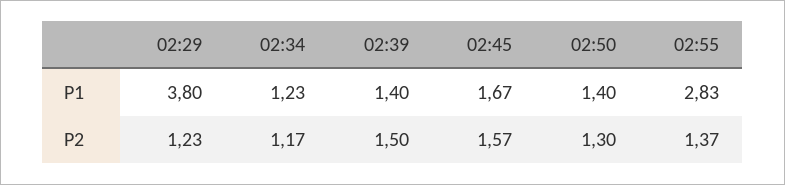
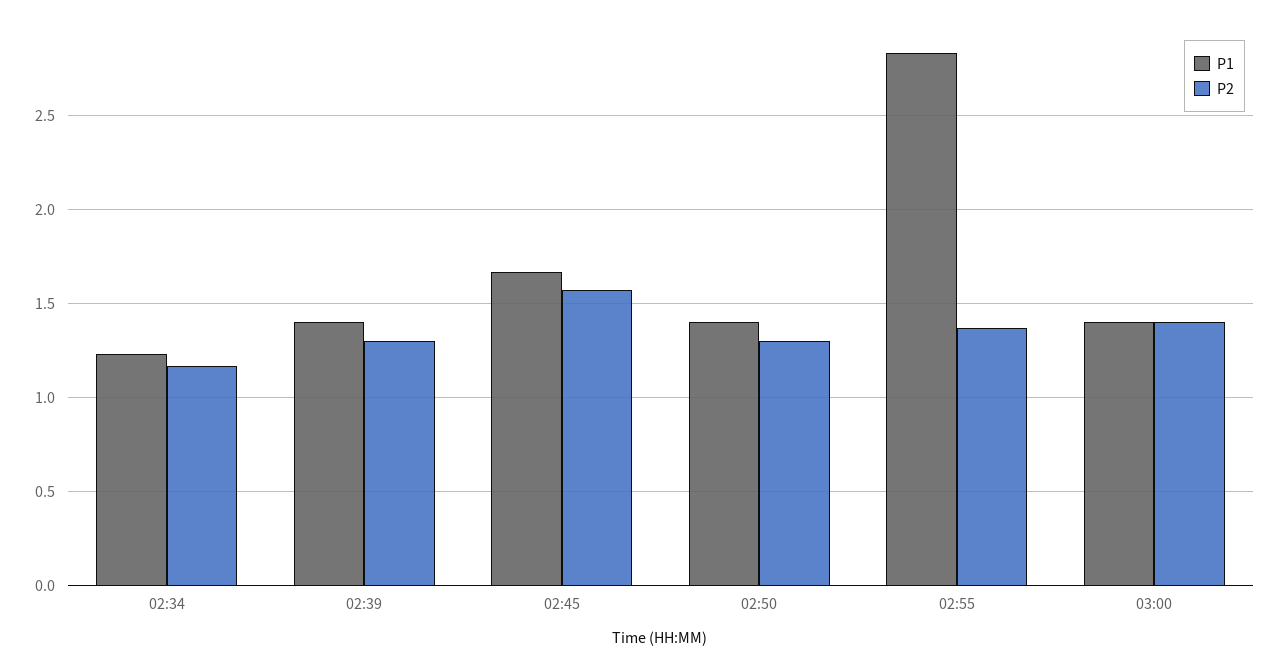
P1, 02:29: 3.8 -> none
P2, 02:29: 1.23 -> none
P2, 02:39: 1.5 -> 1.3
P1, 03:00: none -> 1.4
P2, 03:00: none -> 1.4

